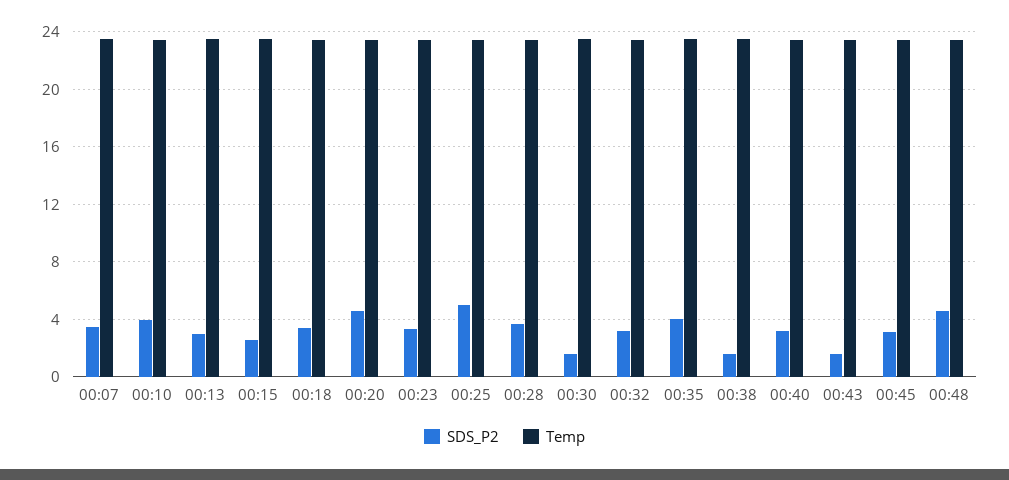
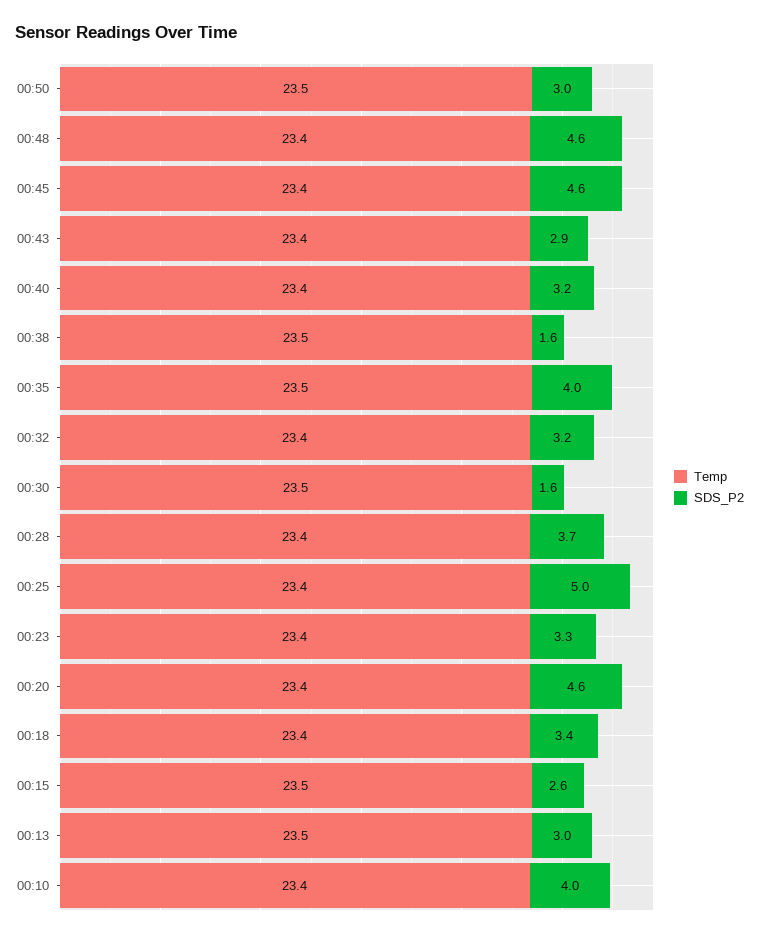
SDS_P2, 00:07: 3.5 -> none
Temp, 00:07: 23.5 -> none
SDS_P2, 00:43: 1.5 -> 2.9
SDS_P2, 00:45: 3 -> 4.6
Temp, 00:50: none -> 23.5
SDS_P2, 00:50: none -> 3

